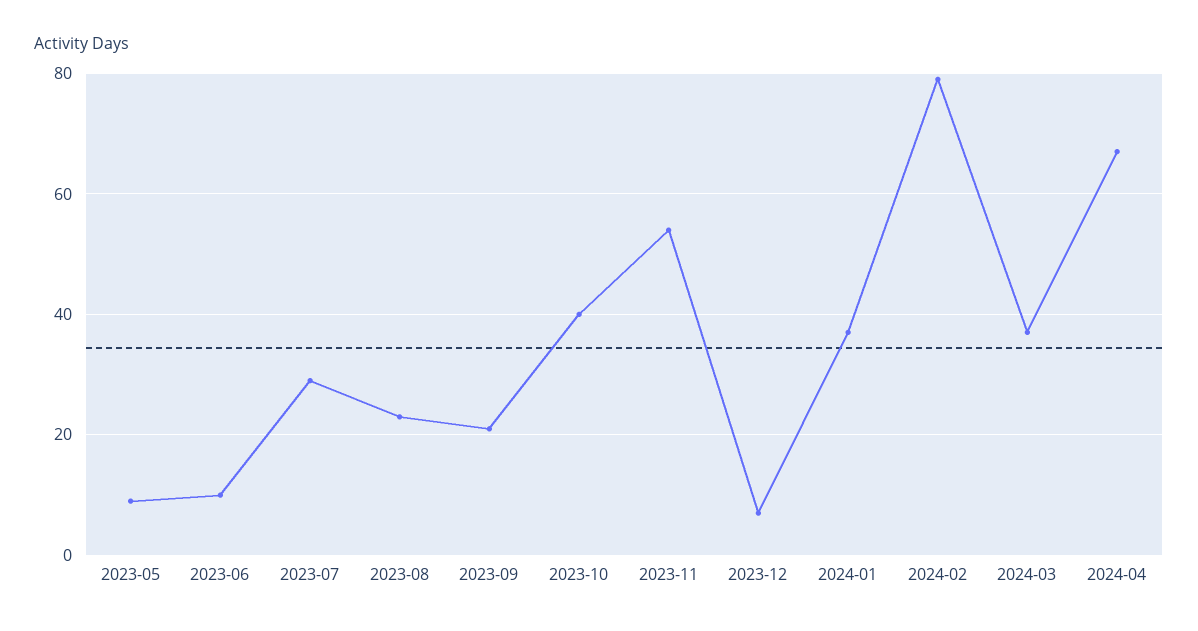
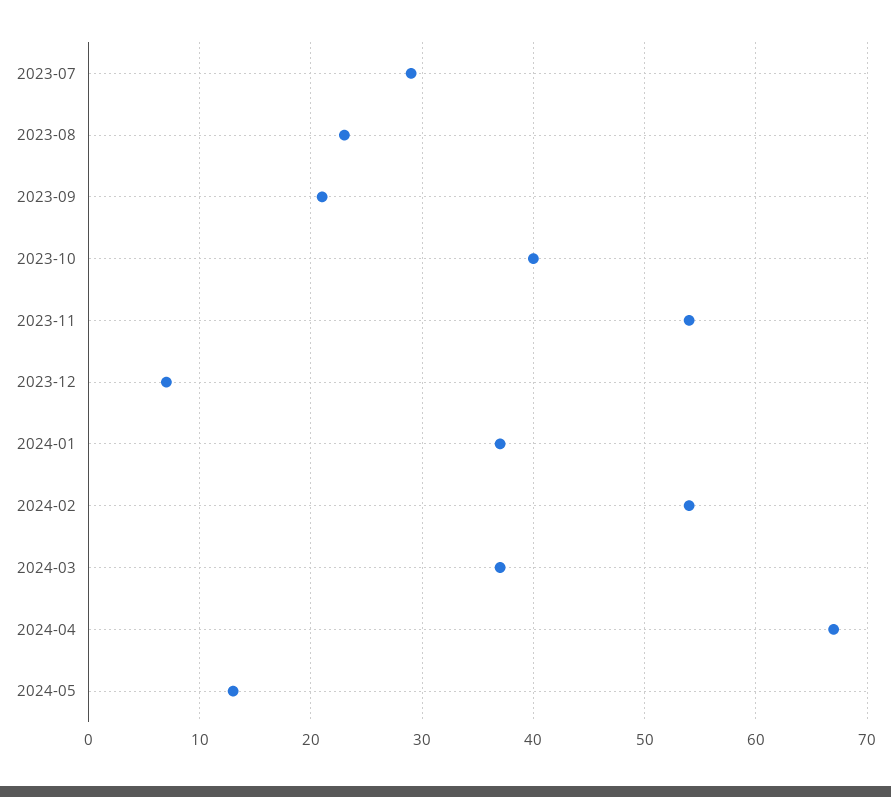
2023-05: 10 -> none
2023-06: 10 -> none
2024-02: 80 -> 54
2024-05: none -> 13

